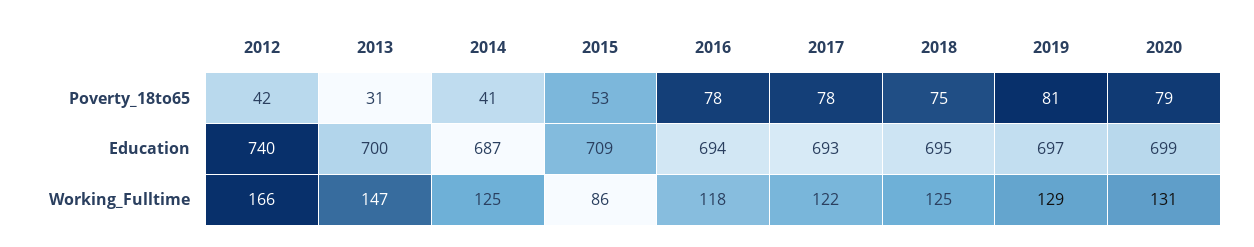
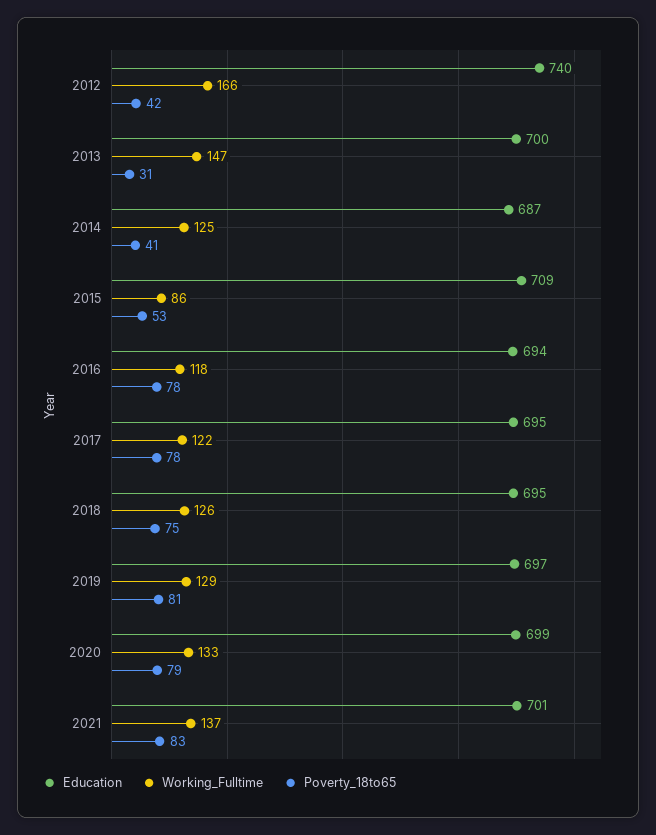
Education, 2017: 693 -> 695
Working_Fulltime, 2018: 125 -> 126
Working_Fulltime, 2020: 131 -> 133
Education, 2021: none -> 701
Working_Fulltime, 2021: none -> 137
Poverty_18to65, 2021: none -> 83

